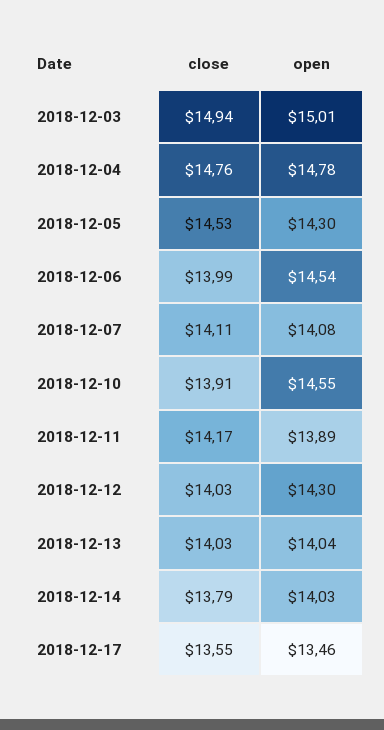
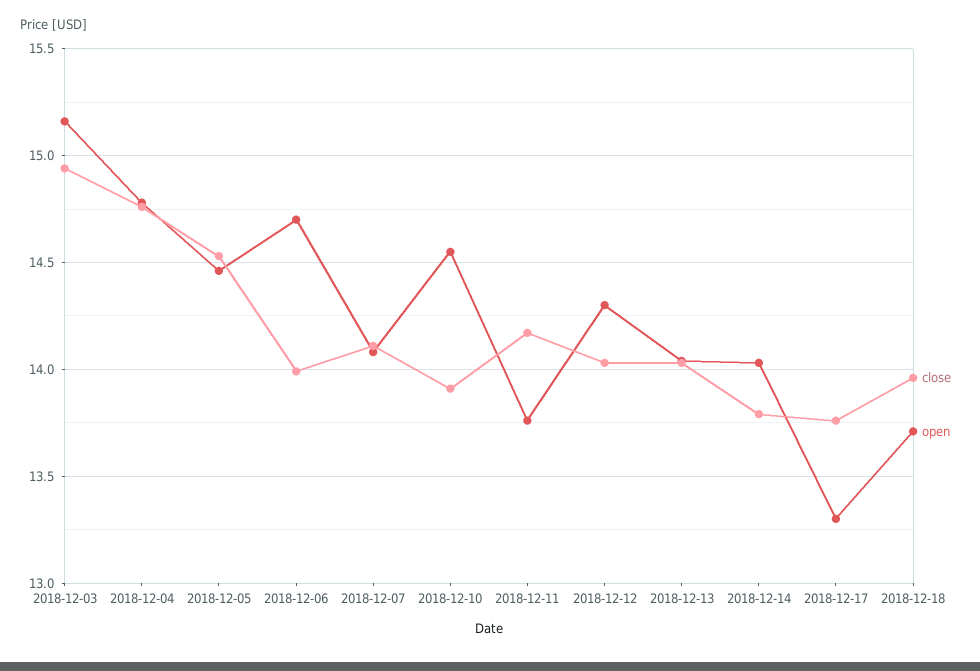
open, 2018-12-03: 15.01 -> 15.15
open, 2018-12-05: 14.3 -> 14.45
open, 2018-12-06: 14.54 -> 14.7
open, 2018-12-11: 13.89 -> 13.75
close, 2018-12-17: 13.55 -> 13.75
open, 2018-12-17: 13.46 -> 13.3
close, 2018-12-18: none -> 13.95
open, 2018-12-18: none -> 13.7

